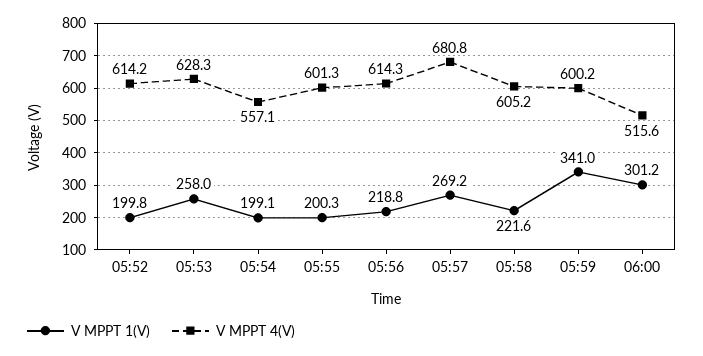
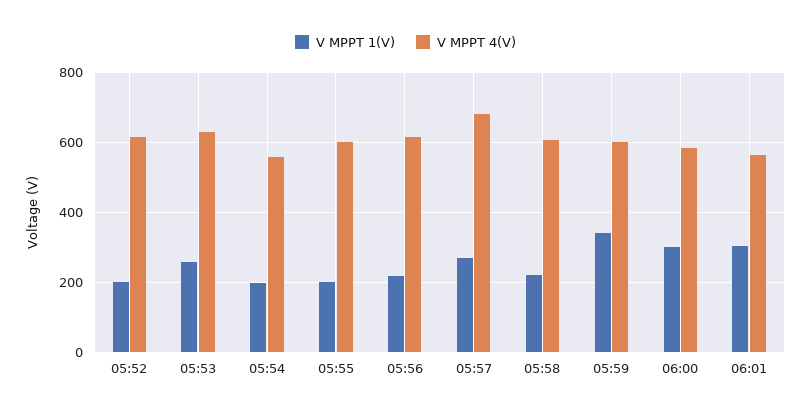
V MPPT 4(V), 06:00: 515.6 -> 580
V MPPT 1(V), 06:01: none -> 300
V MPPT 4(V), 06:01: none -> 560

